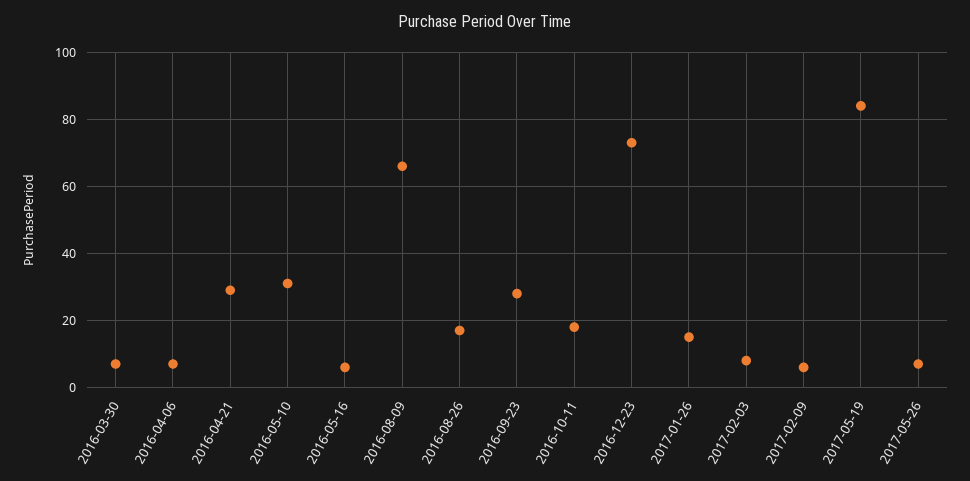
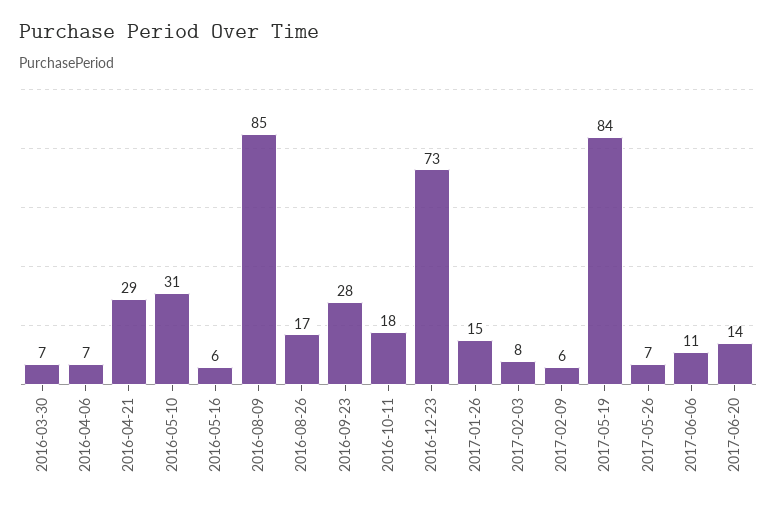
2016-08-09: 65 -> 85
2017-06-06: none -> 11
2017-06-20: none -> 14

